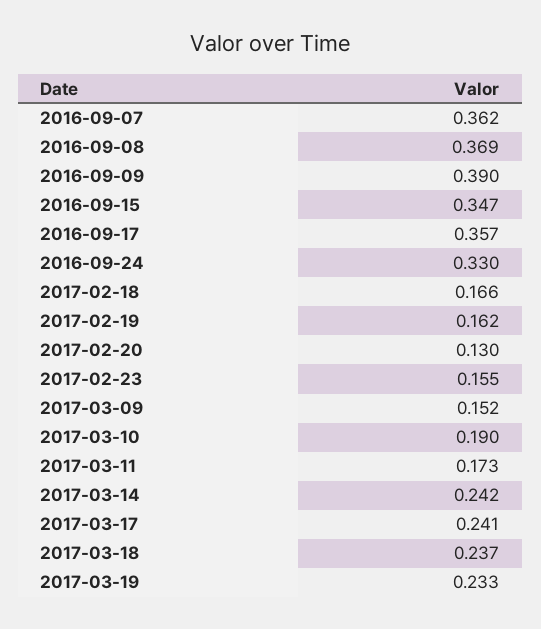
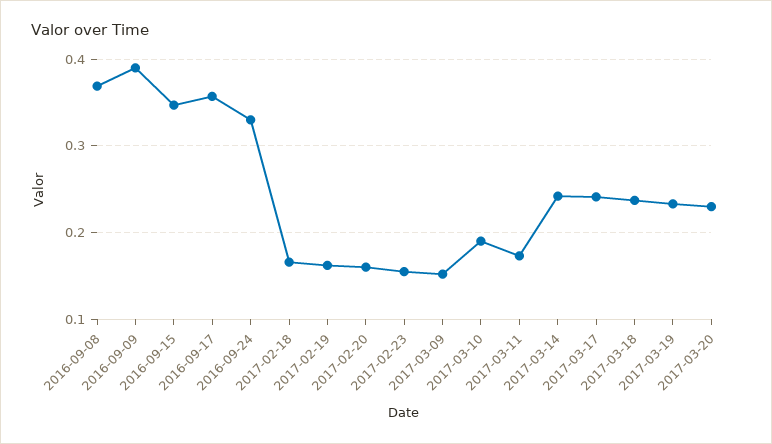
2016-09-07: 0.362 -> none
2017-02-20: 0.13 -> 0.16
2017-03-20: none -> 0.23

